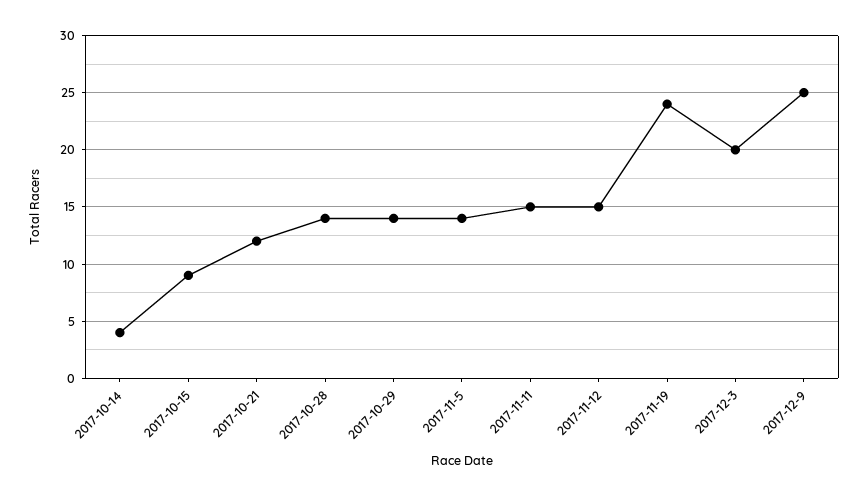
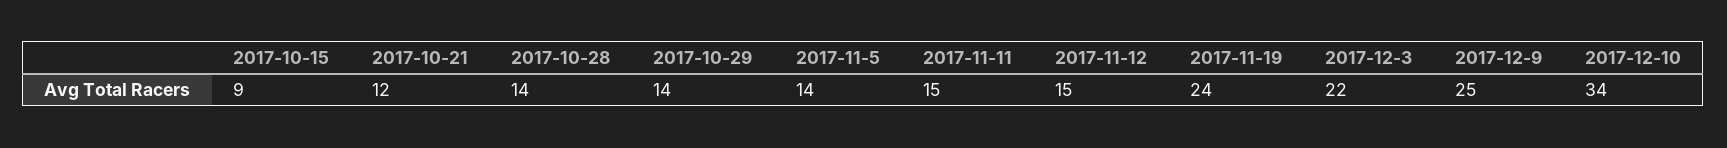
2017-10-14: 4 -> none
2017-12-3: 20 -> 22
2017-12-10: none -> 34

